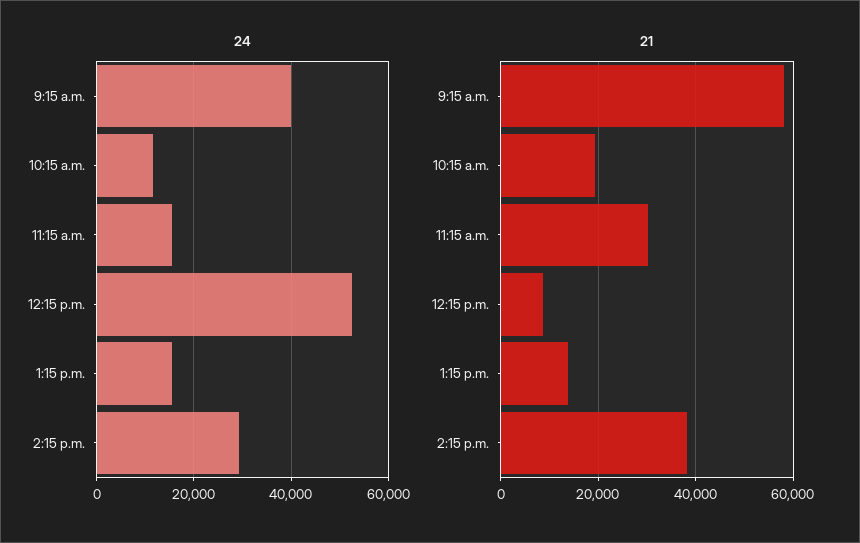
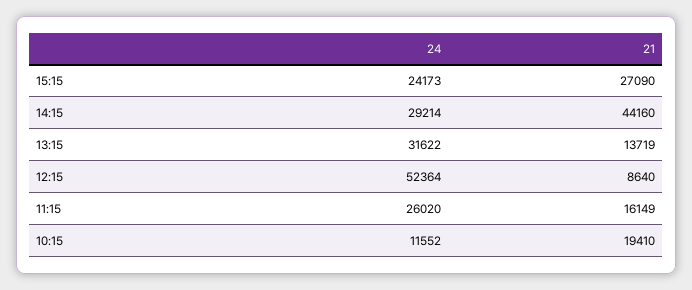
24, 9:15 a.m.: 40000 -> none
24, 11:15 a.m.: 16000 -> 26020
24, 1:15 p.m.: 16000 -> 31622
21, 9:15 a.m.: 58000 -> none
21, 11:15 a.m.: 30000 -> 16149
21, 2:15 p.m.: 38000 -> 44160
24, 15:15: none -> 24173
21, 15:15: none -> 27090

